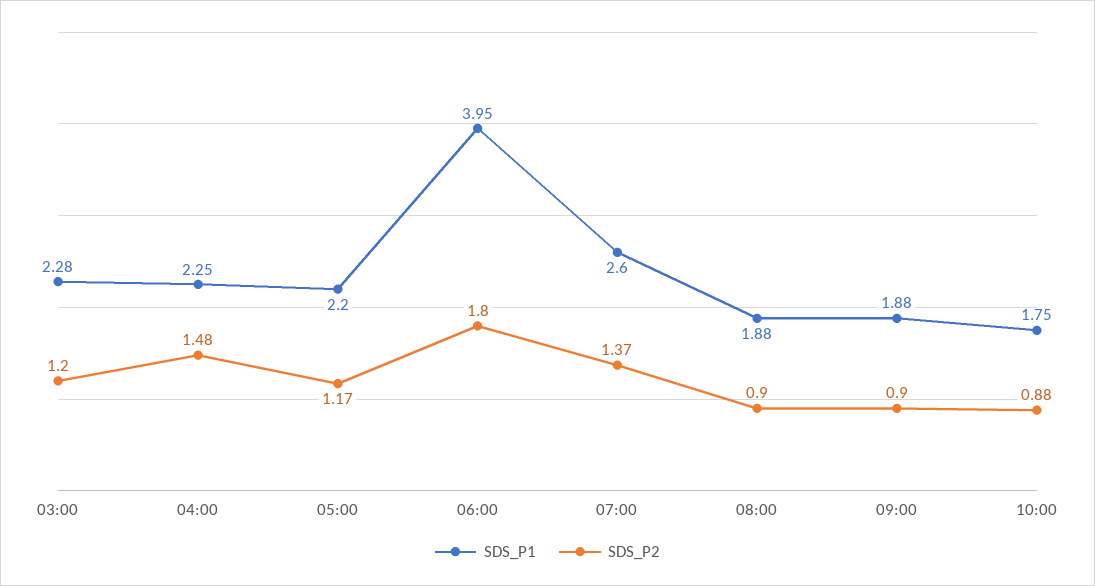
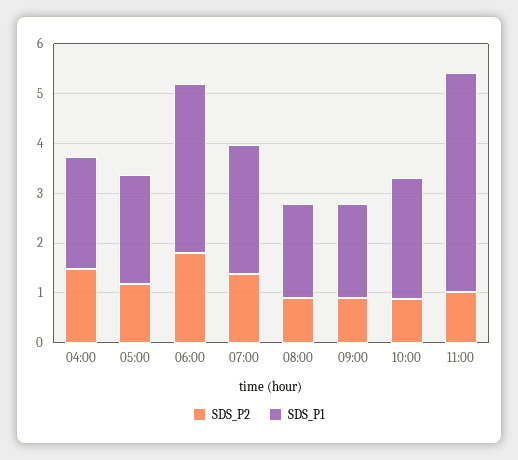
SDS_P1, 03:00: 2.28 -> none
SDS_P2, 03:00: 1.2 -> none
SDS_P1, 06:00: 3.95 -> 3.4
SDS_P1, 10:00: 1.75 -> 2.4
SDS_P2, 11:00: none -> 1
SDS_P1, 11:00: none -> 4.4

